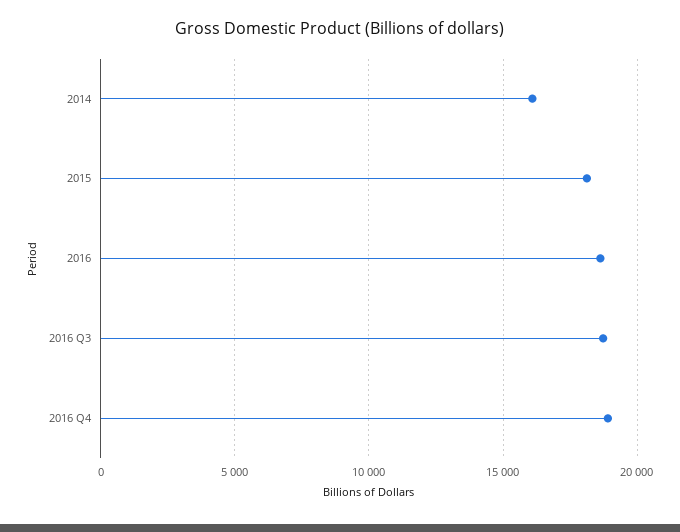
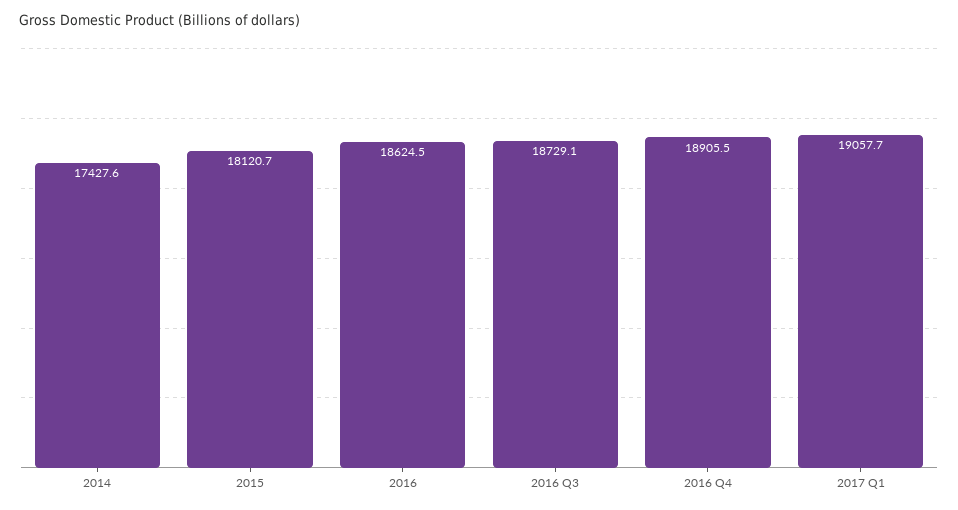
2014: 16000 -> 17427.6
2017 Q1: none -> 19057.7

